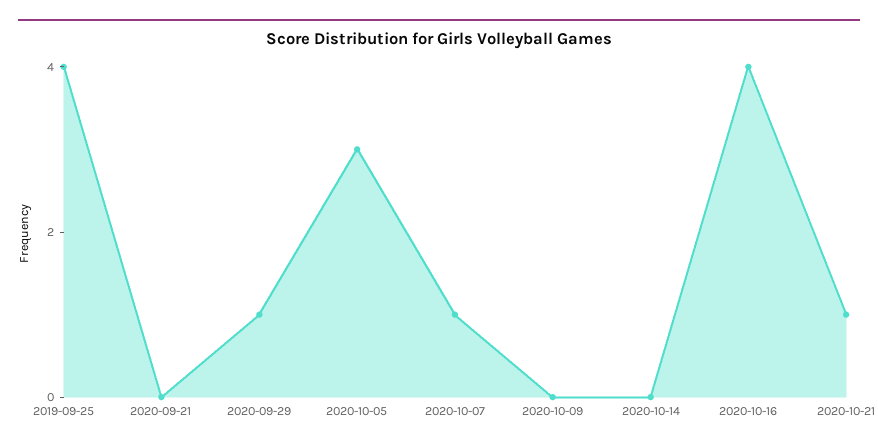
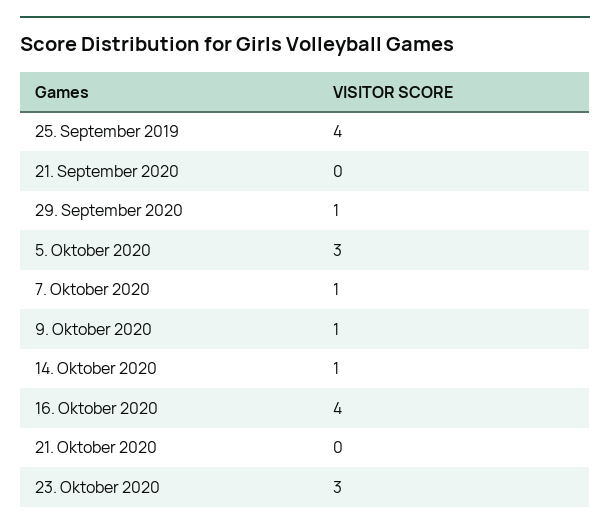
2020-10-09: 0 -> 1
2020-10-14: 0 -> 1
2020-10-21: 1 -> 0
23. Oktober 2020: none -> 3

